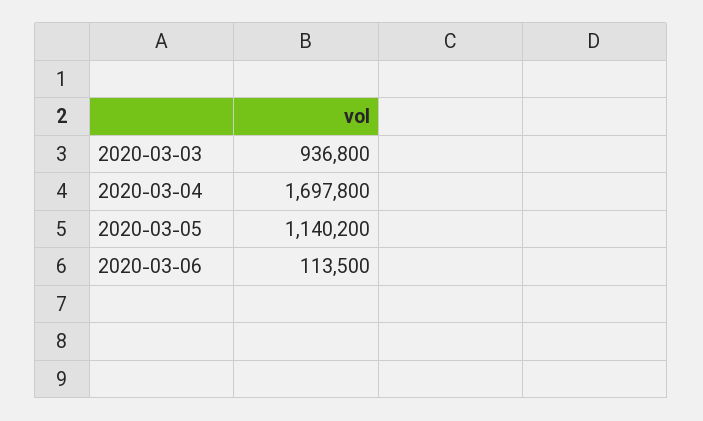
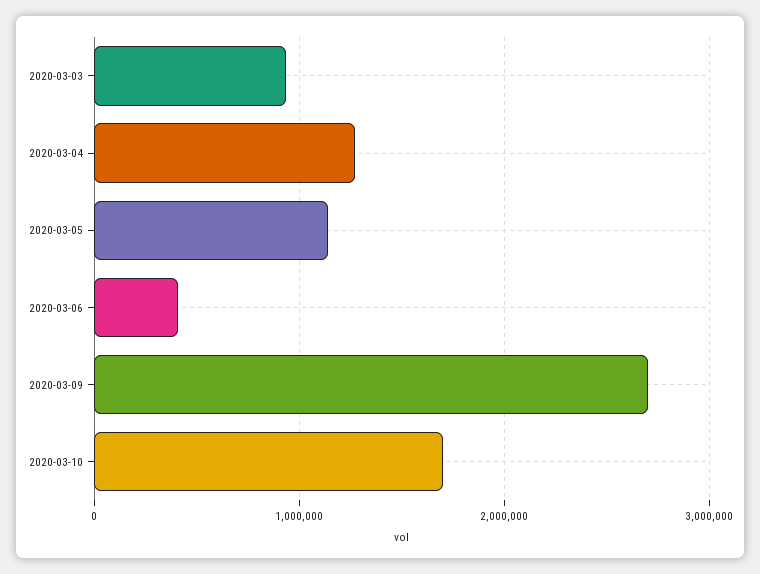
2020-03-04: 1697800 -> 1300000
2020-03-06: 113500 -> 400000
2020-03-09: none -> 2700000
2020-03-10: none -> 1700000

